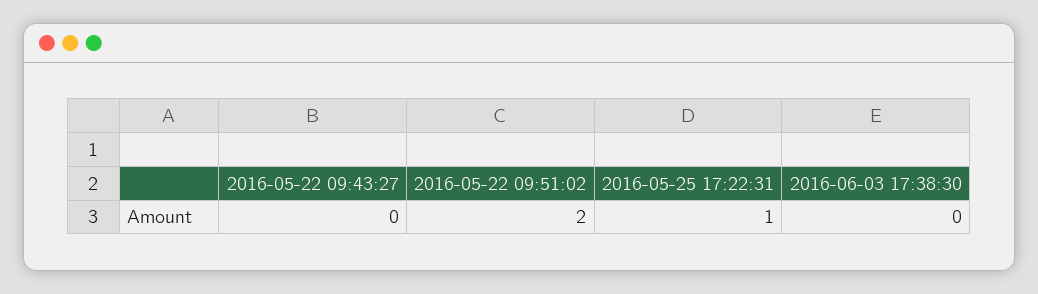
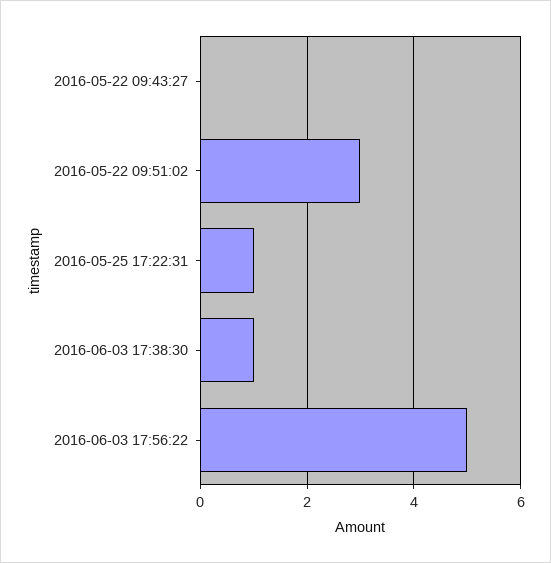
2016-05-22 09:51:02: 2 -> 3
2016-06-03 17:38:30: 0 -> 1
2016-06-03 17:56:22: none -> 5

